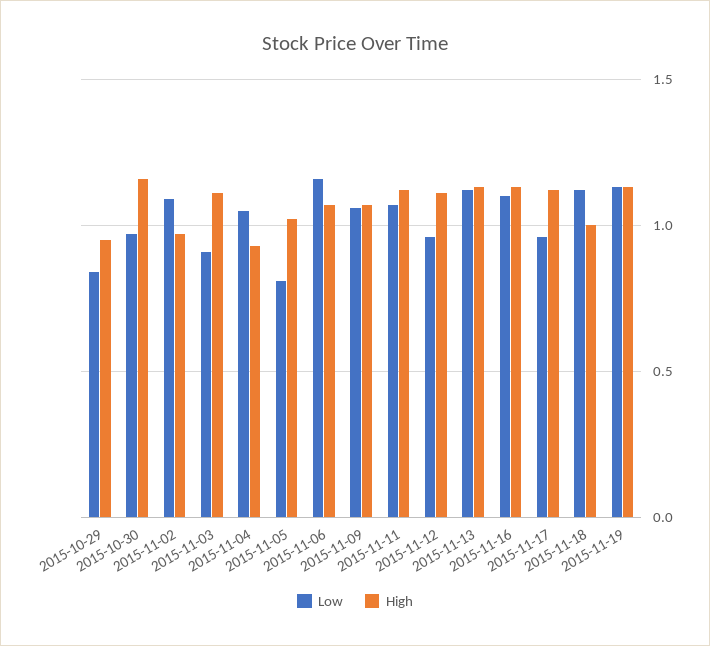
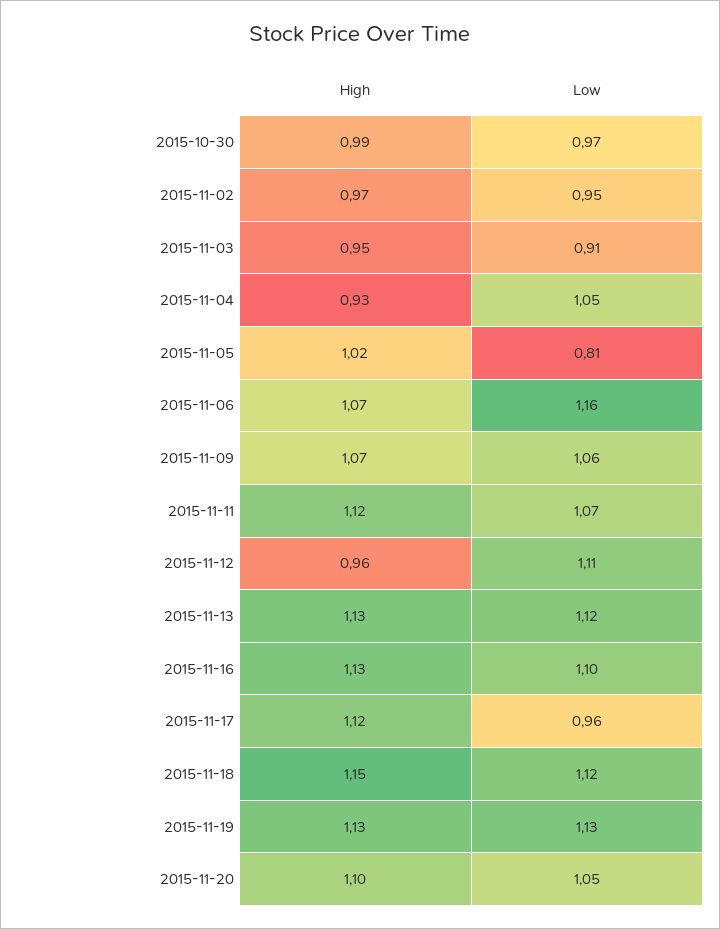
Low, 2015-10-29: 0.85 -> none
High, 2015-10-29: 0.95 -> none
High, 2015-10-30: 1.15 -> 0.99
Low, 2015-11-02: 1.1 -> 0.95
High, 2015-11-03: 1.1 -> 0.95
Low, 2015-11-12: 0.95 -> 1.11
High, 2015-11-12: 1.1 -> 0.96
High, 2015-11-18: 1 -> 1.15
High, 2015-11-20: none -> 1.1
Low, 2015-11-20: none -> 1.05

